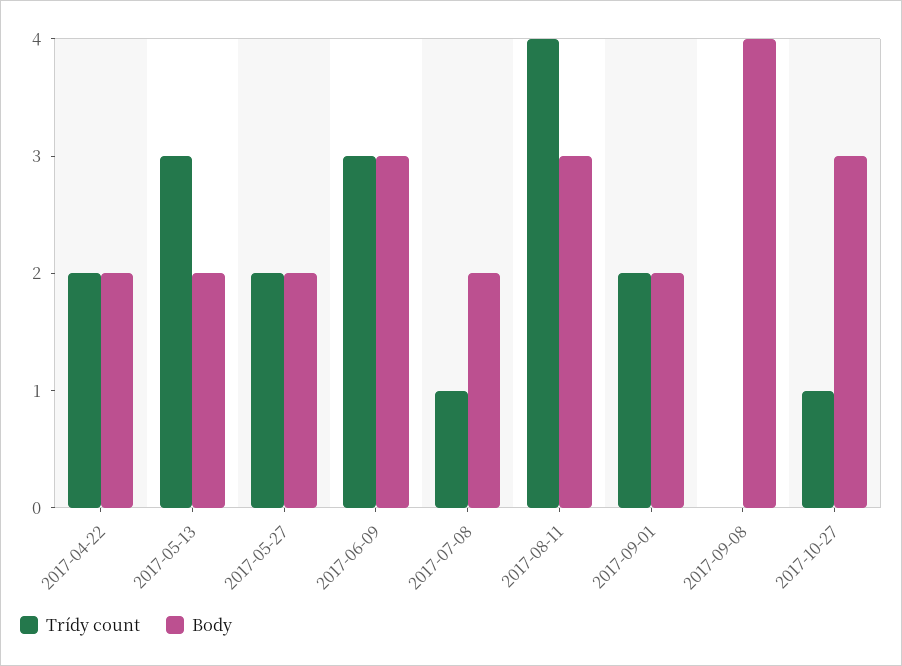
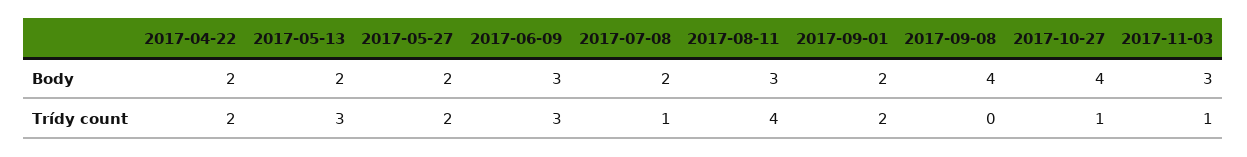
Body, 2017-10-27: 3 -> 4
Body, 2017-11-03: none -> 3
Trídy count, 2017-11-03: none -> 1

